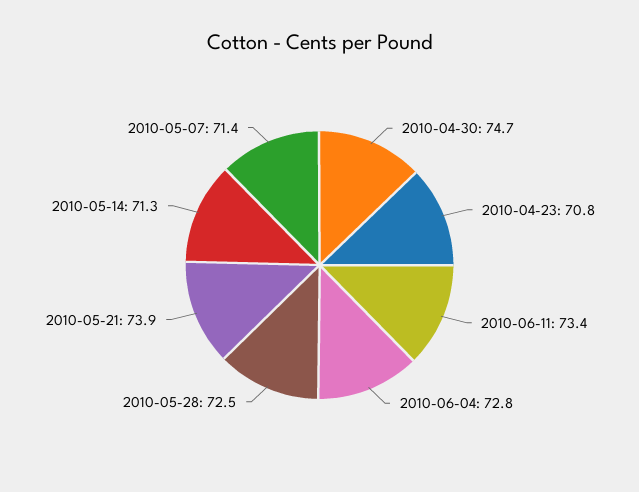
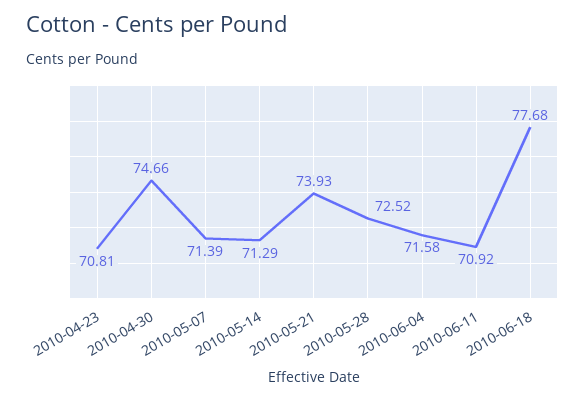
2010-06-11: 73.4 -> 70.92
2010-06-04: 72.8 -> 71.58
2010-06-18: none -> 77.68

